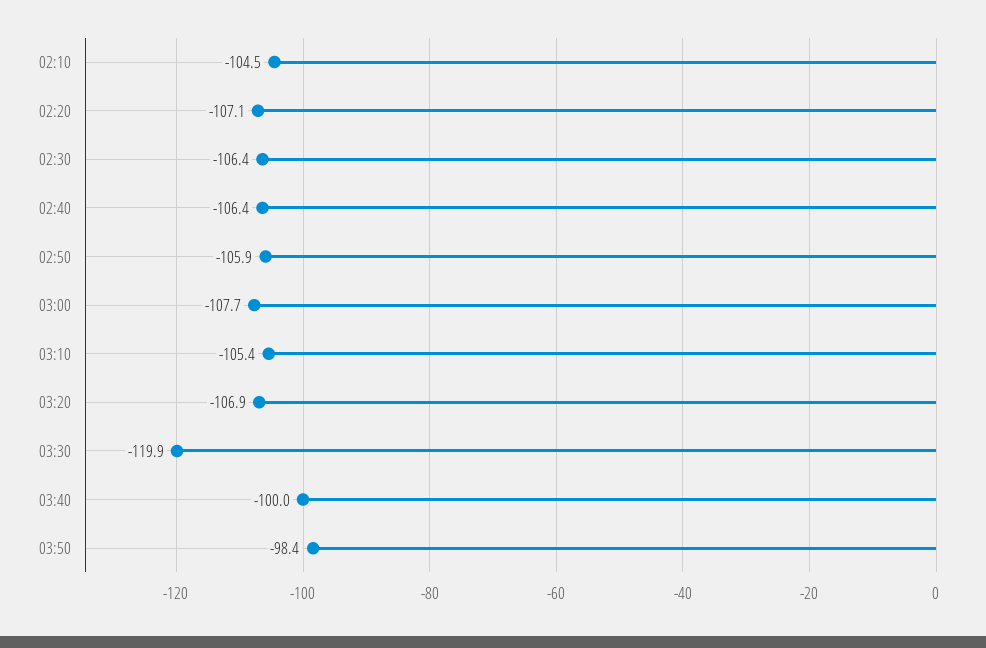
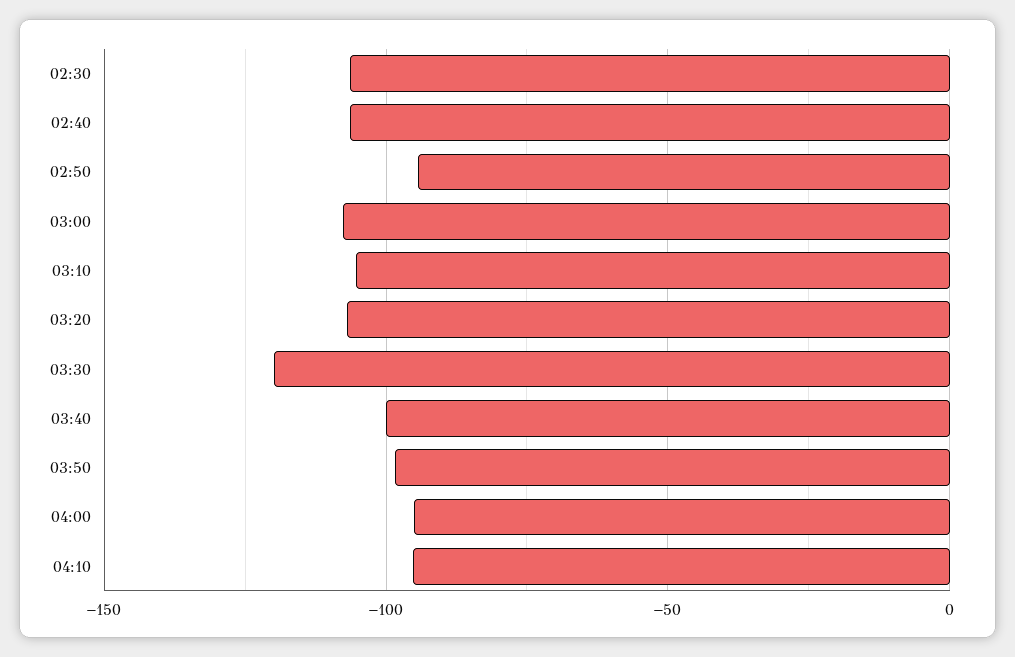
02:10: -104.5 -> none
02:20: -107.1 -> none
02:50: -105.9 -> -95
04:00: none -> -95
04:10: none -> -95

